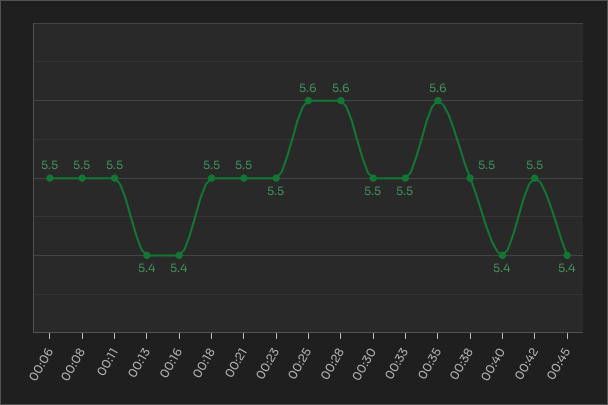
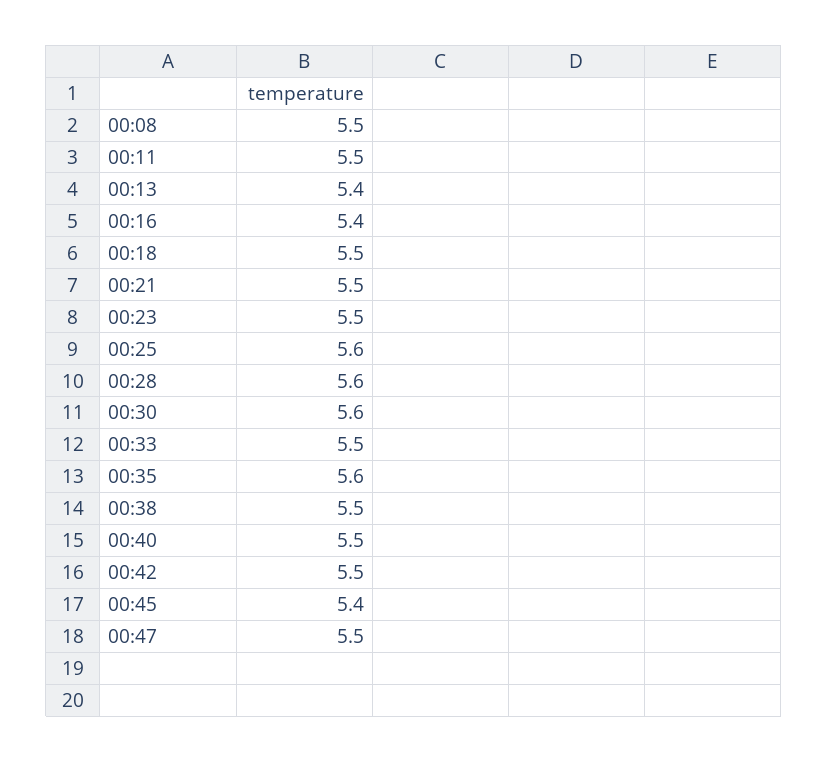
00:06: 5.5 -> none
00:30: 5.5 -> 5.6
00:40: 5.4 -> 5.5
00:47: none -> 5.5

